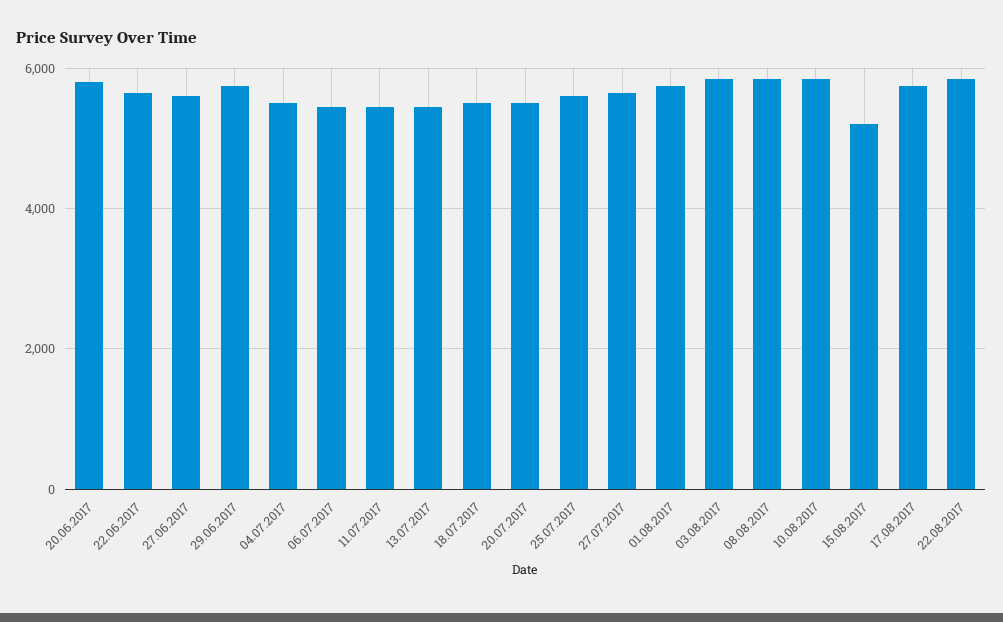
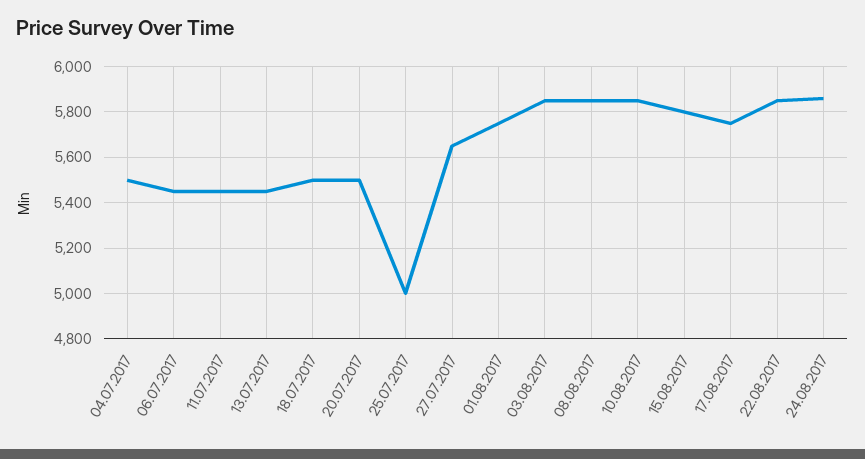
20.06.2017: 5800 -> none
22.06.2017: 5600 -> none
27.06.2017: 5600 -> none
29.06.2017: 5800 -> none
25.07.2017: 5600 -> 5000
15.08.2017: 5200 -> 5800
24.08.2017: none -> 5850

